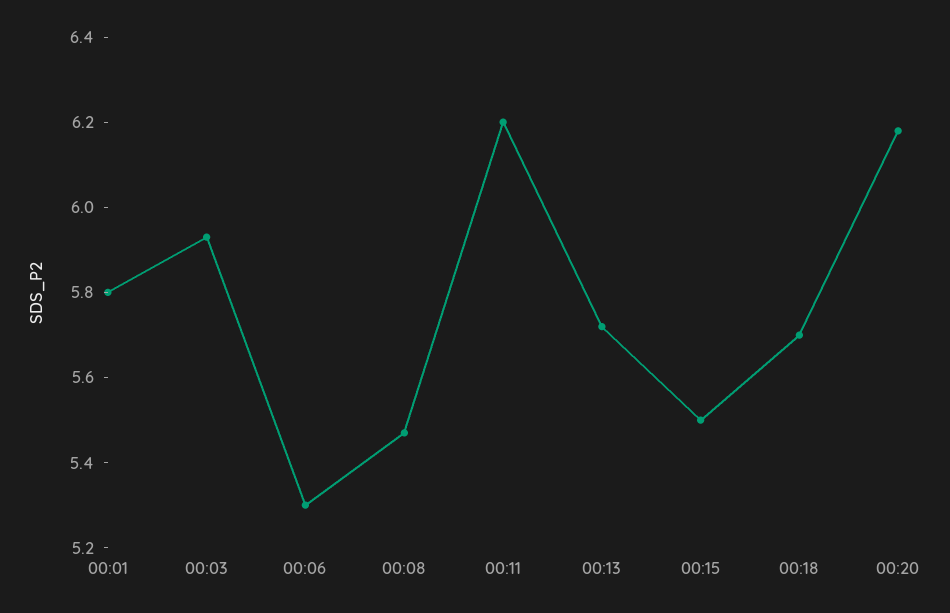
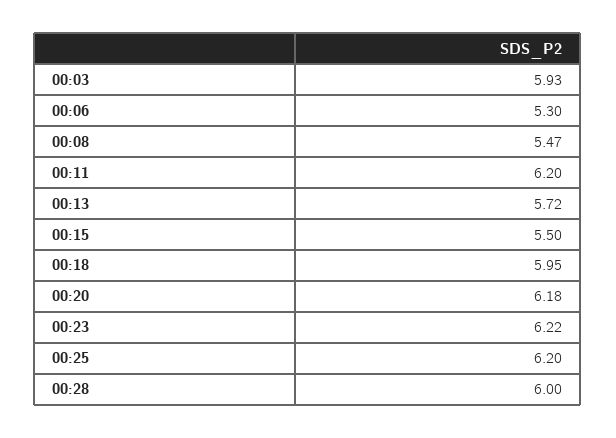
00:01: 5.8 -> none
00:18: 5.7 -> 5.95
00:23: none -> 6.22
00:25: none -> 6.2
00:28: none -> 6

